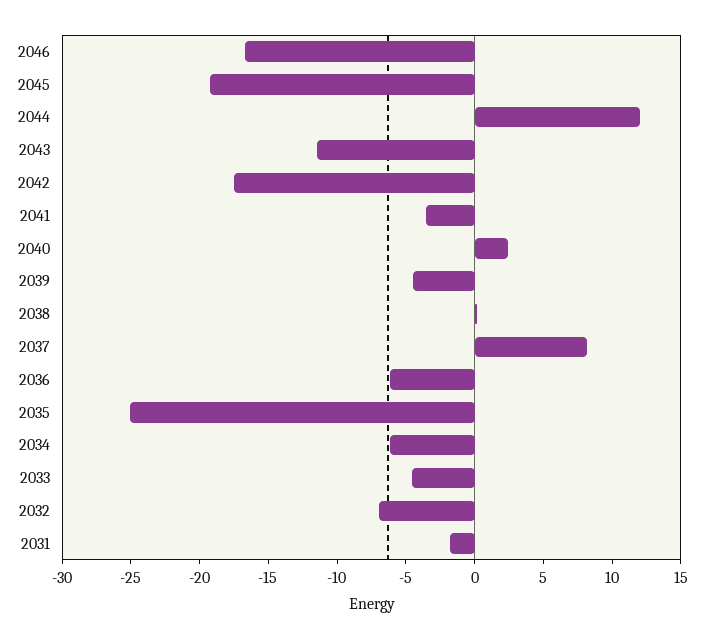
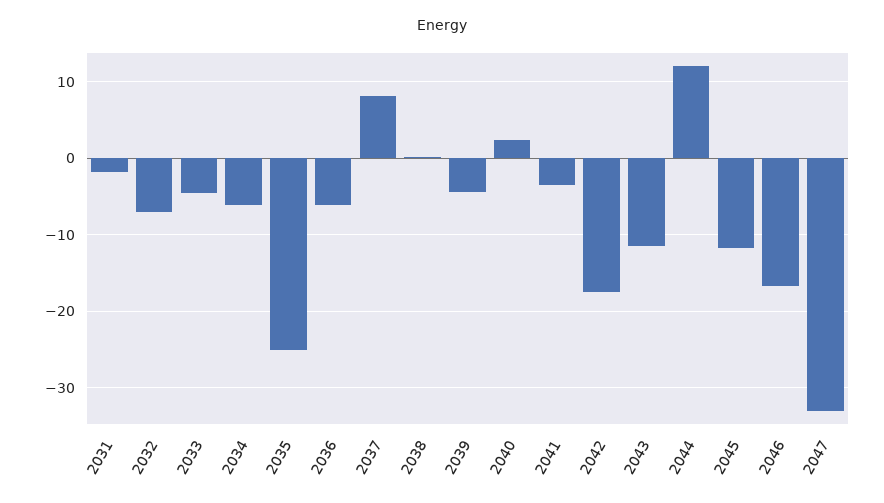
2045: -19 -> -12
2047: none -> -33

